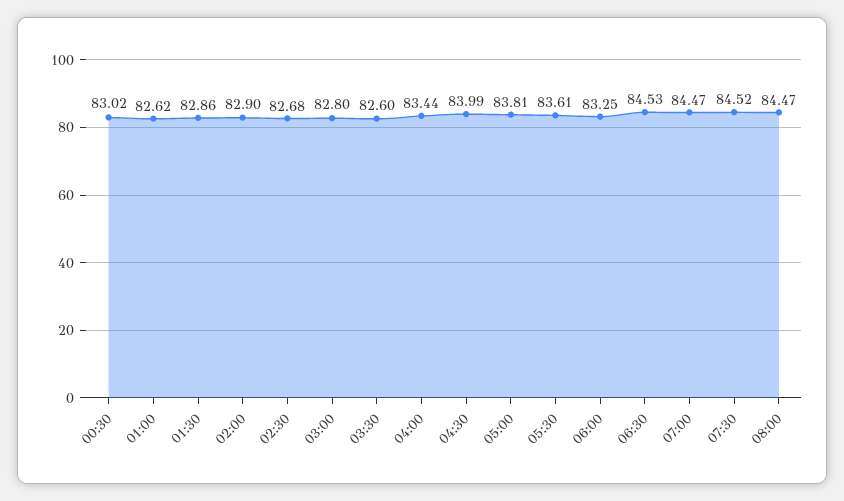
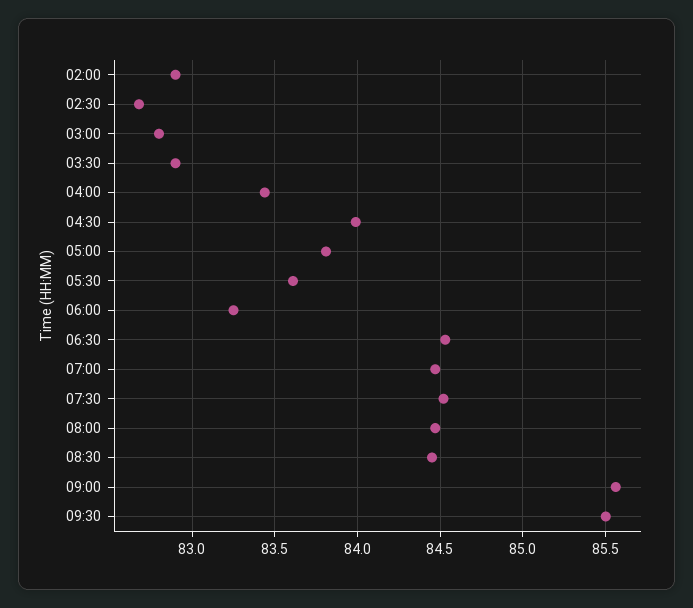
00:30: 83.02 -> none
01:00: 82.62 -> none
01:30: 82.86 -> none
03:30: 82.6 -> 82.9
08:30: none -> 84.45
09:00: none -> 85.55
09:30: none -> 85.5

